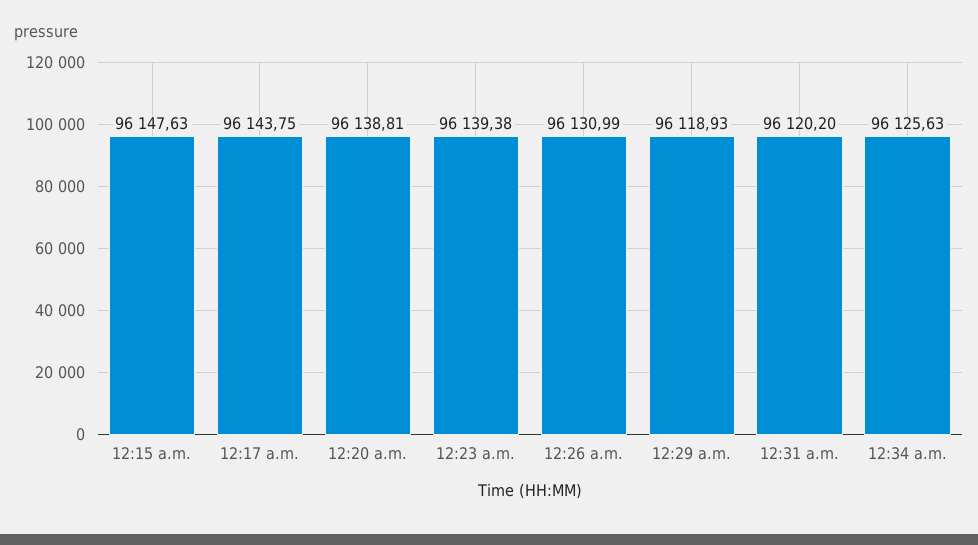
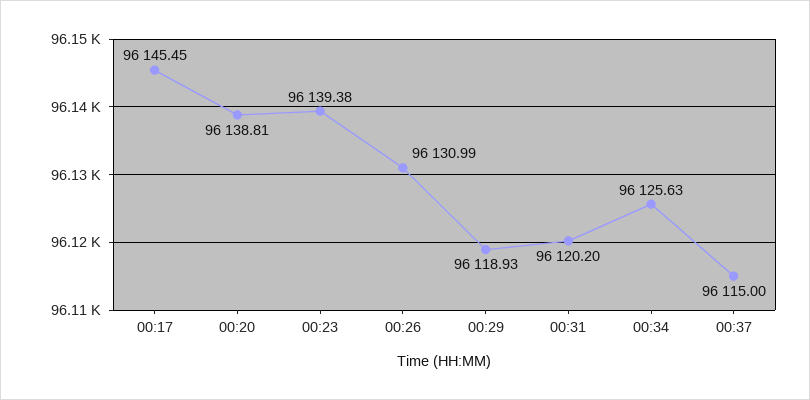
12:15 a.m.: 96147.63 -> none
12:17 a.m.: 96143.75 -> 96145.45
00:37: none -> 96115

